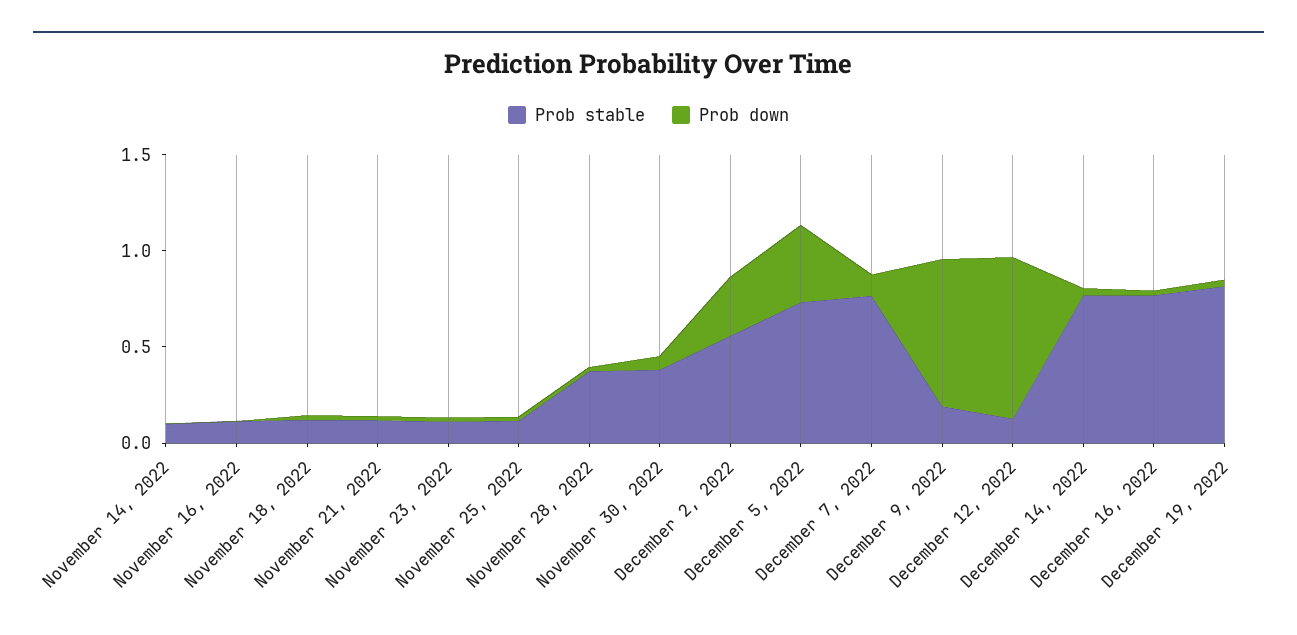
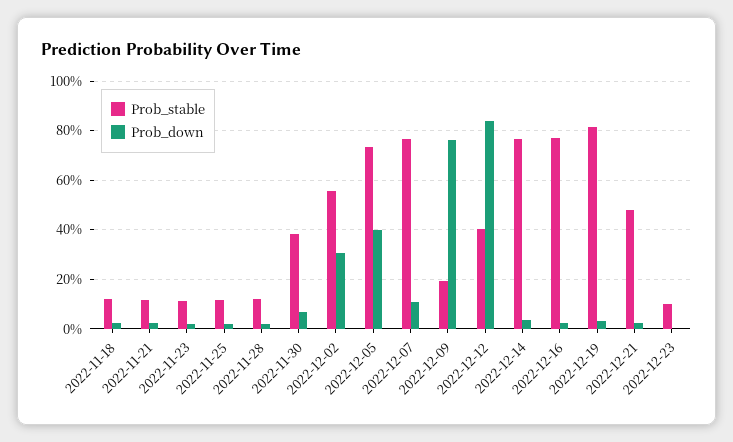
Prob stable, November 14, 2022: 0.1 -> none
Prob down, November 14, 2022: 0 -> none
Prob stable, November 16, 2022: 0.1 -> none
Prob down, November 16, 2022: 0 -> none
Prob stable, November 28, 2022: 0.4 -> 0.125
Prob stable, December 12, 2022: 0.1 -> 0.4
Prob stable, 2022-12-21: none -> 0.475
Prob down, 2022-12-21: none -> 0.025
Prob stable, 2022-12-23: none -> 0.1
Prob down, 2022-12-23: none -> 0

